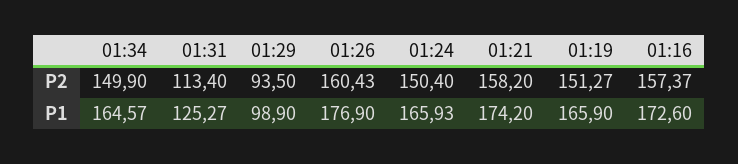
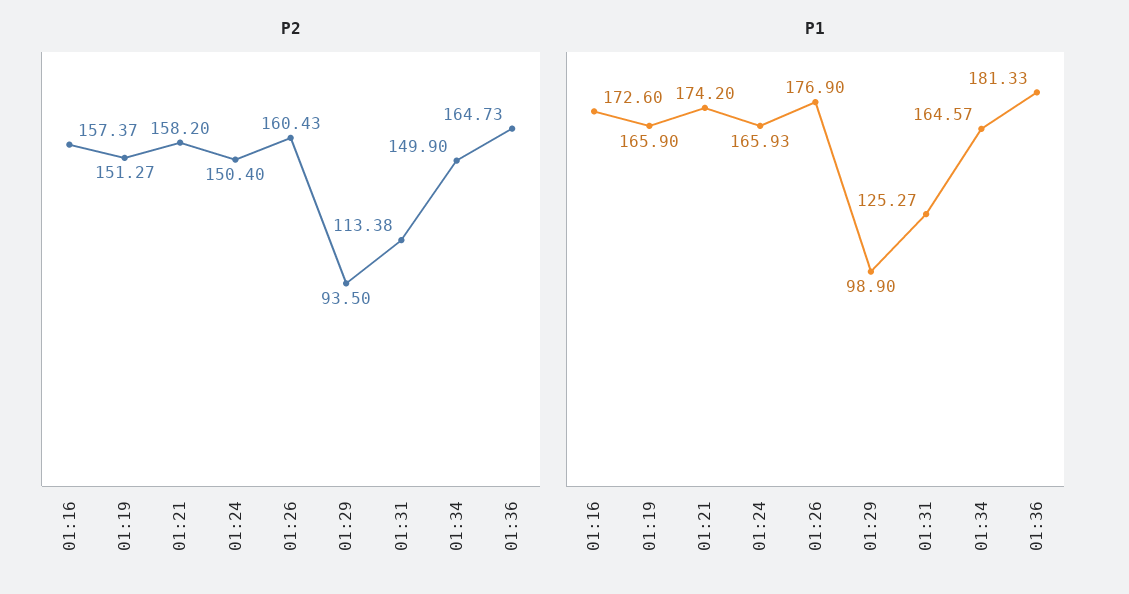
P2, 01:31: 113.4 -> 113.38
P2, 01:36: none -> 164.73
P1, 01:36: none -> 181.33

